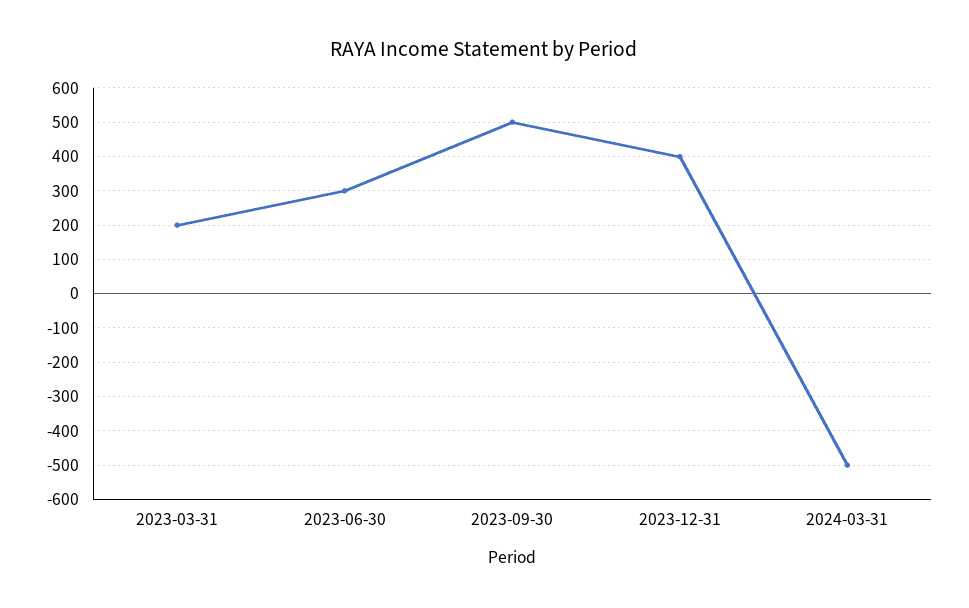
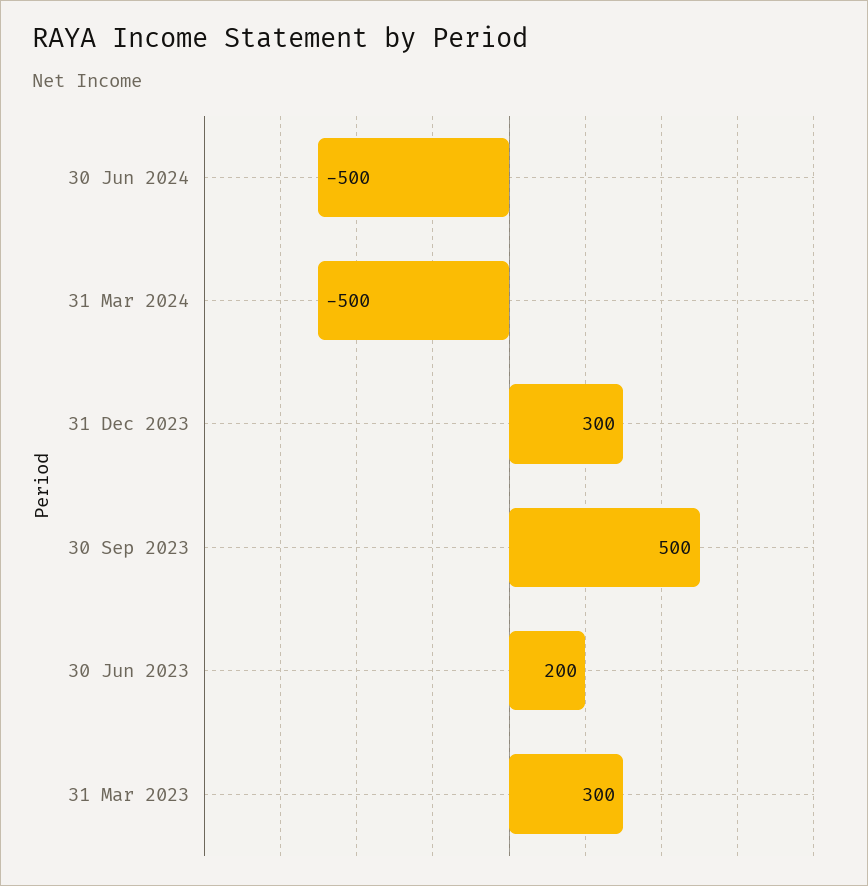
2023-03-31: 200 -> 300
2023-06-30: 300 -> 200
2023-12-31: 400 -> 300
30 Jun 2024: none -> -500

